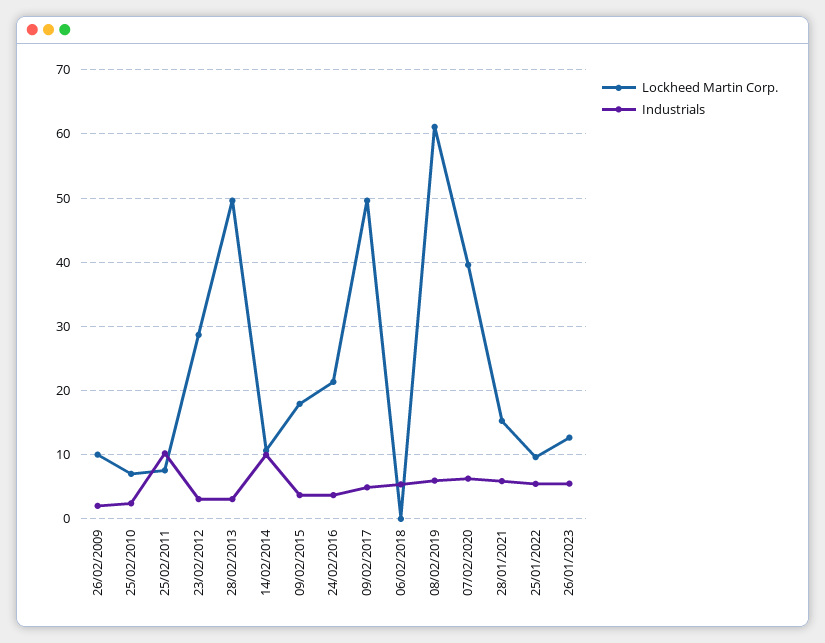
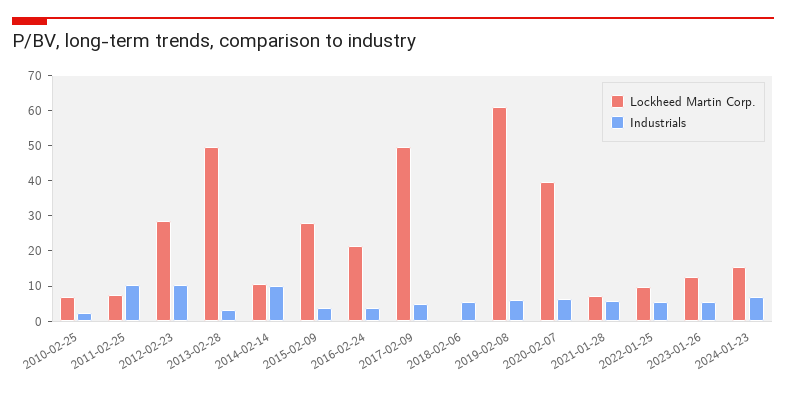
Lockheed Martin Corp., 26/02/2009: 10 -> none
Industrials, 26/02/2009: 2 -> none
Industrials, 23/02/2012: 3 -> 10
Lockheed Martin Corp., 09/02/2015: 18 -> 27.5
Lockheed Martin Corp., 28/01/2021: 15 -> 7.5
Lockheed Martin Corp., 2024-01-23: none -> 15
Industrials, 2024-01-23: none -> 7.5

